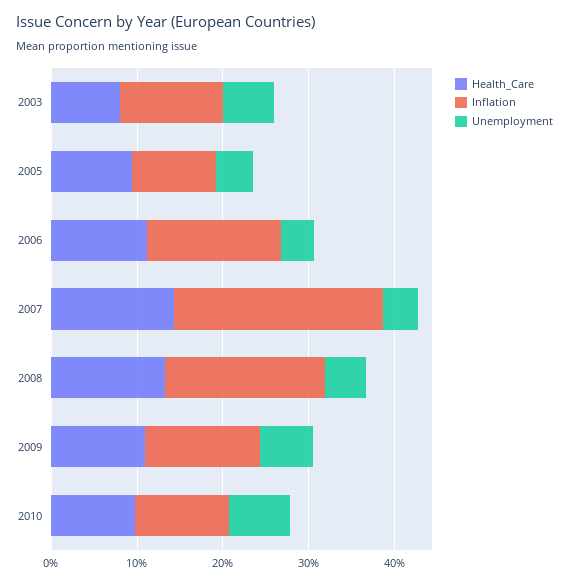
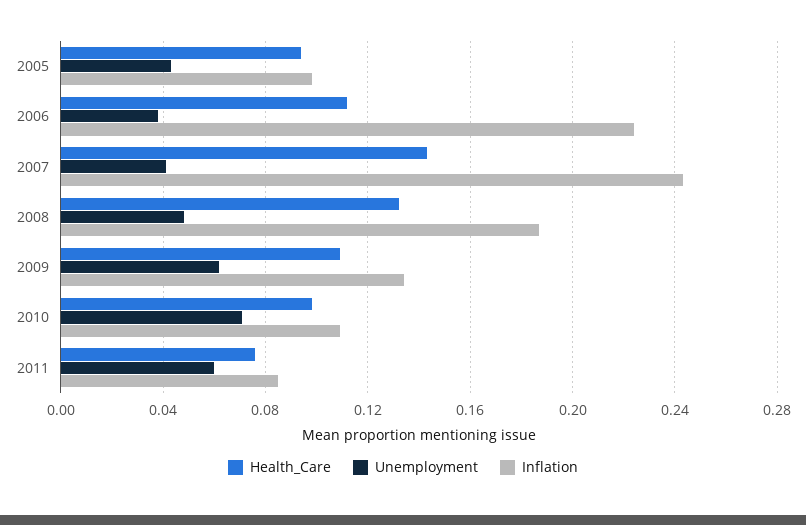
Health_Care, 2003: 0.08 -> none
Inflation, 2003: 0.12 -> none
Unemployment, 2003: 0.06 -> none
Inflation, 2006: 0.16 -> 0.225
Health_Care, 2011: none -> 0.075
Unemployment, 2011: none -> 0.06
Inflation, 2011: none -> 0.085

